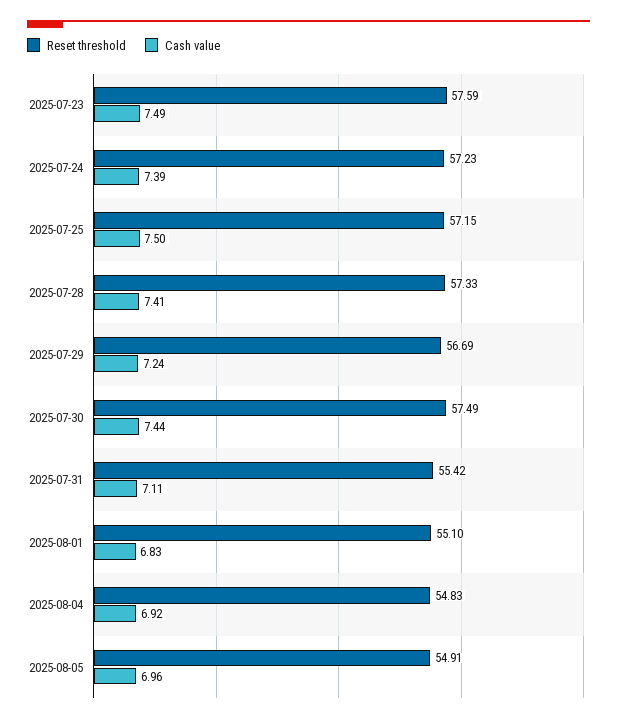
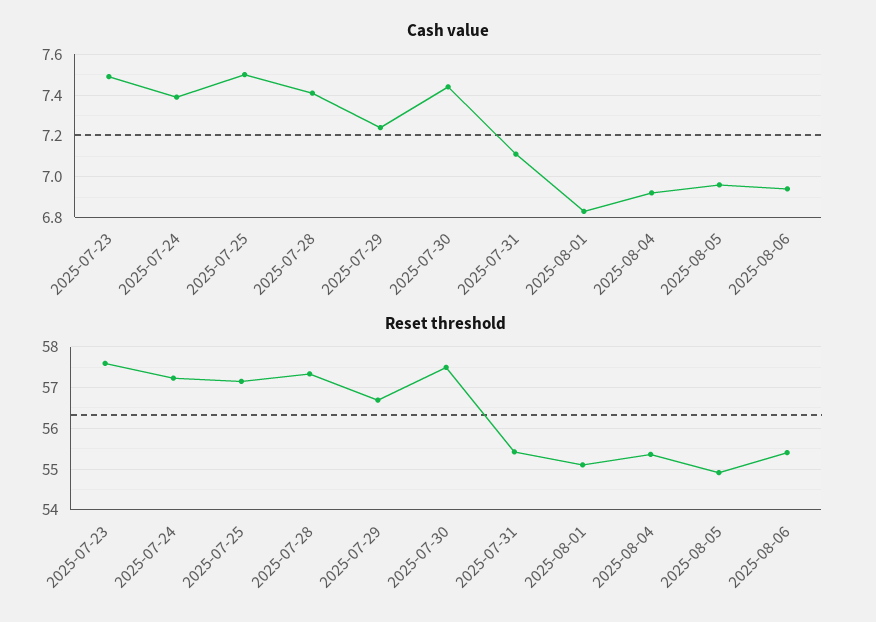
Reset threshold, 2025-08-04: 54.83 -> 55.4
Cash value, 2025-08-06: none -> 6.95
Reset threshold, 2025-08-06: none -> 55.4

